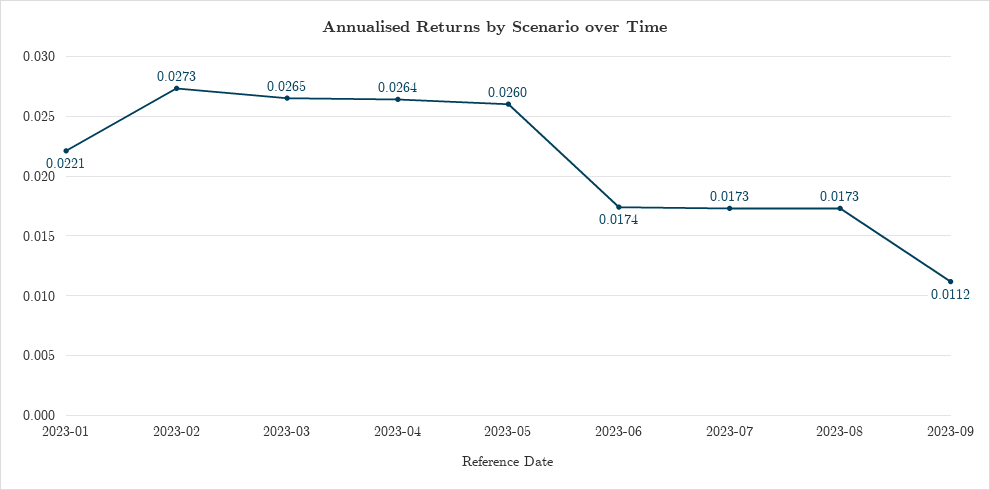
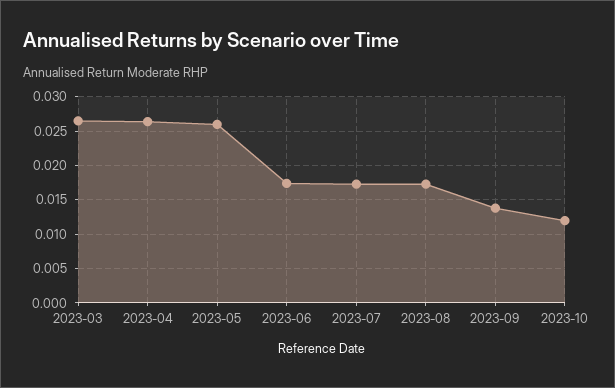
2023-01: 0.0221 -> none
2023-02: 0.0273 -> none
2023-09: 0.0112 -> 0.014
2023-10: none -> 0.012

